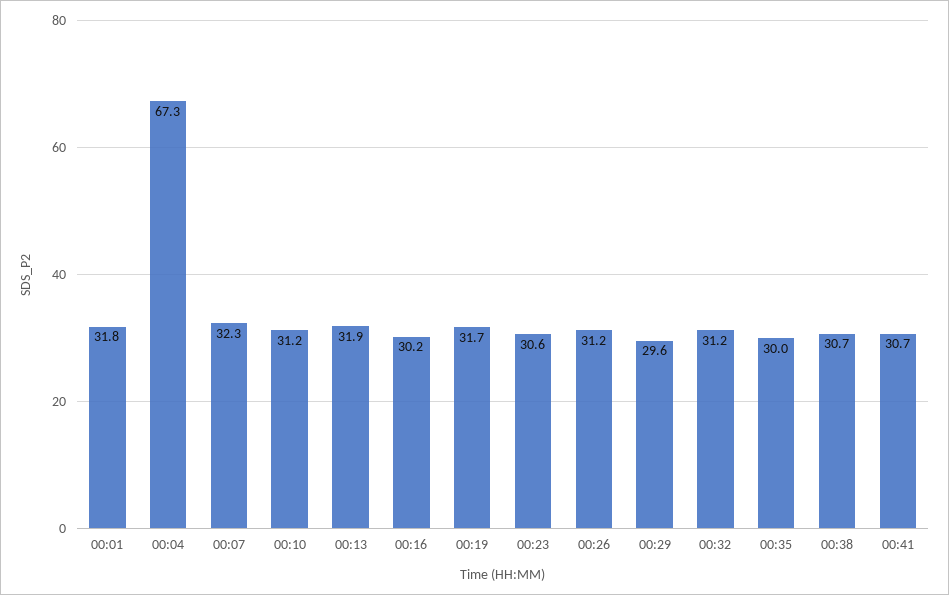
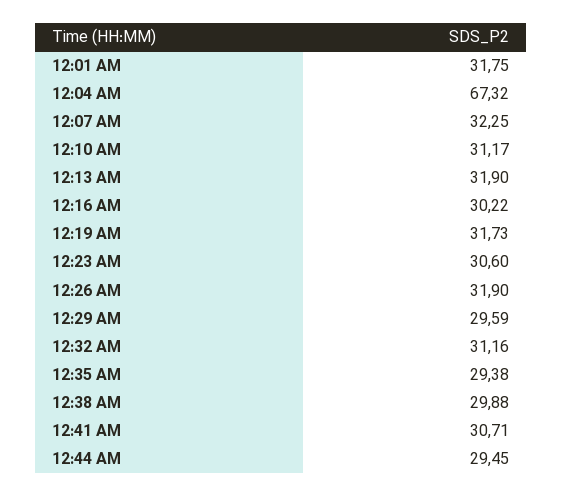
00:26: 31.2 -> 31.9
00:35: 30 -> 29.38
00:38: 30.7 -> 29.88
12:44 AM: none -> 29.45

